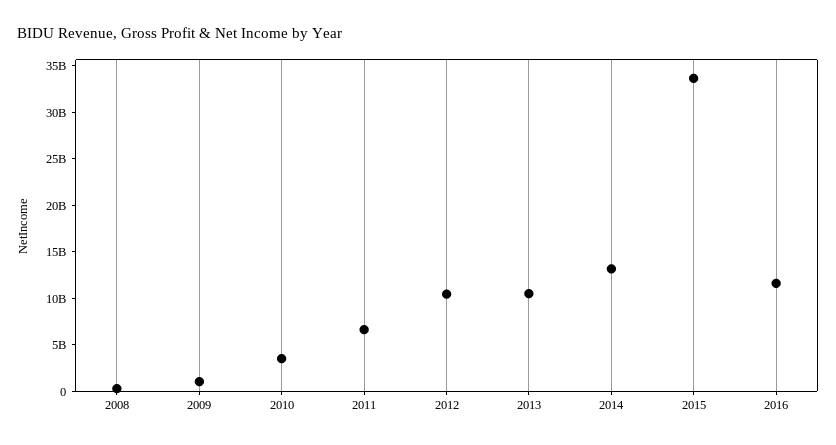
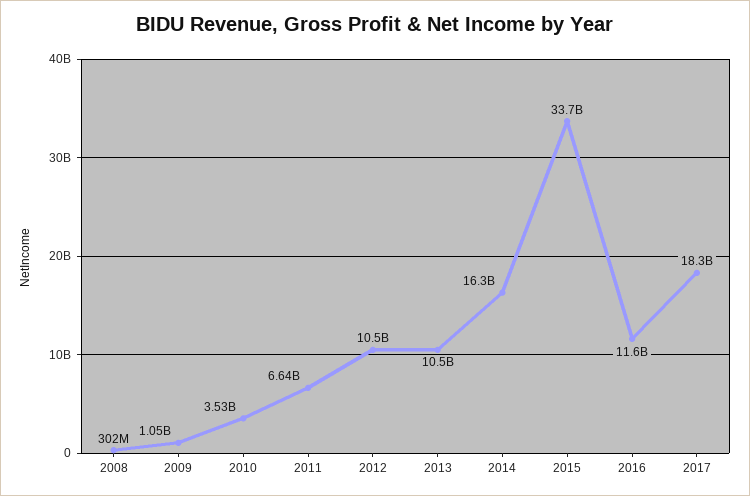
2014: 13000000000 -> 16300000000
2017: none -> 18300000000

